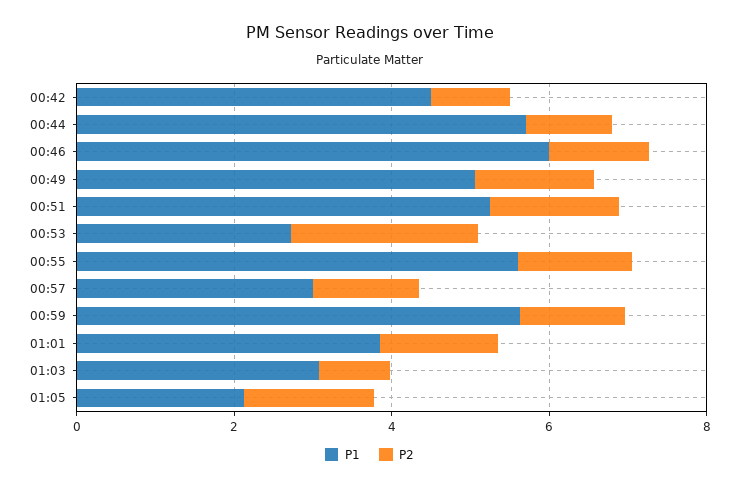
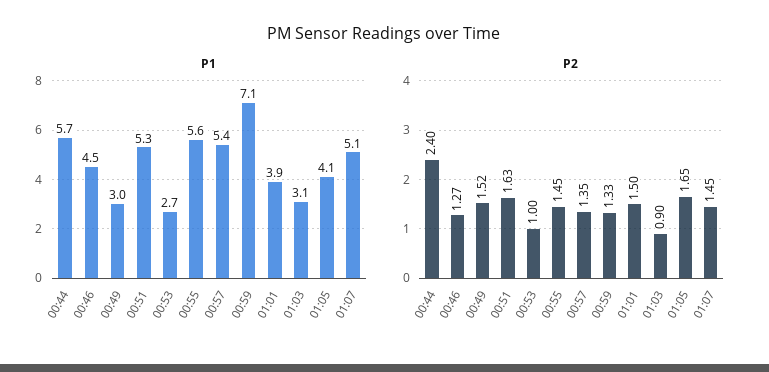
P1, 00:42: 4.5 -> none
P2, 00:42: 1 -> none
P2, 00:44: 1 -> 2.4
P1, 00:46: 6 -> 4.5
P1, 00:49: 5 -> 3
P2, 00:53: 2.5 -> 1
P1, 00:57: 3 -> 5.4
P1, 00:59: 5.5 -> 7.1
P1, 01:05: 2 -> 4.1
P1, 01:07: none -> 5.1
P2, 01:07: none -> 1.45

